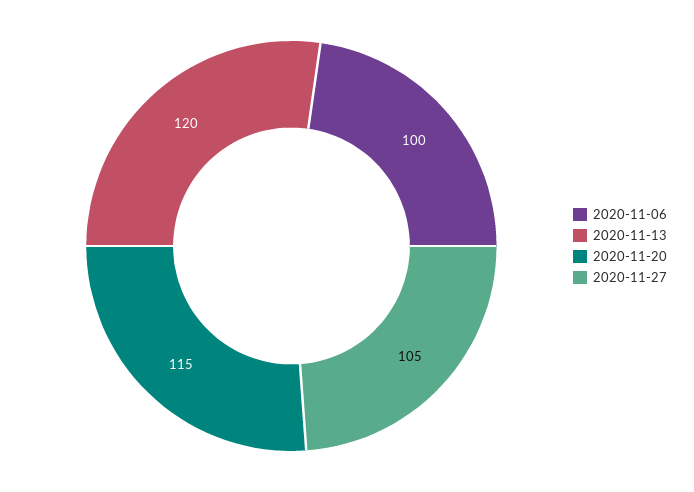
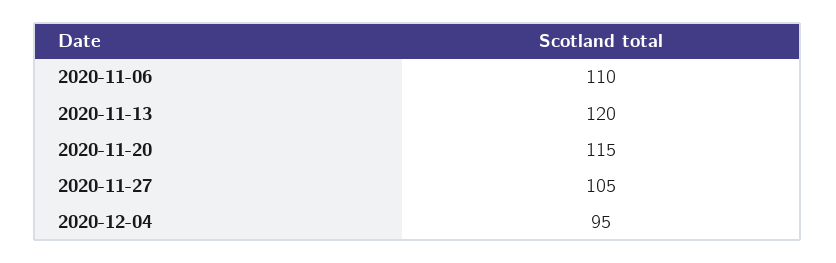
2020-11-06: 100 -> 110
2020-12-04: none -> 95

